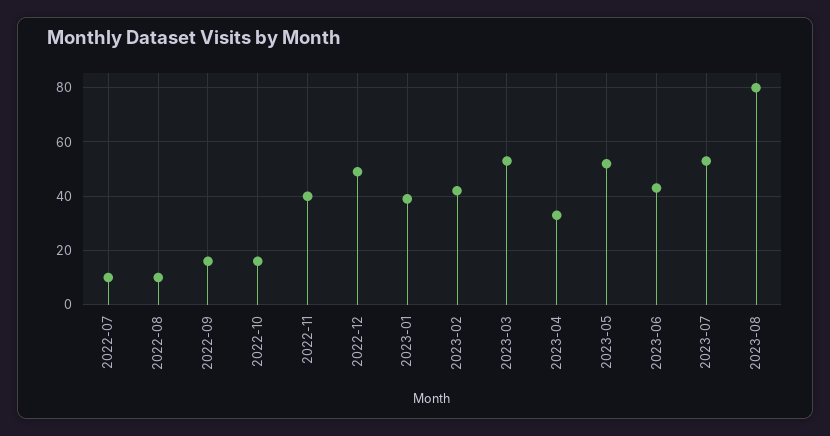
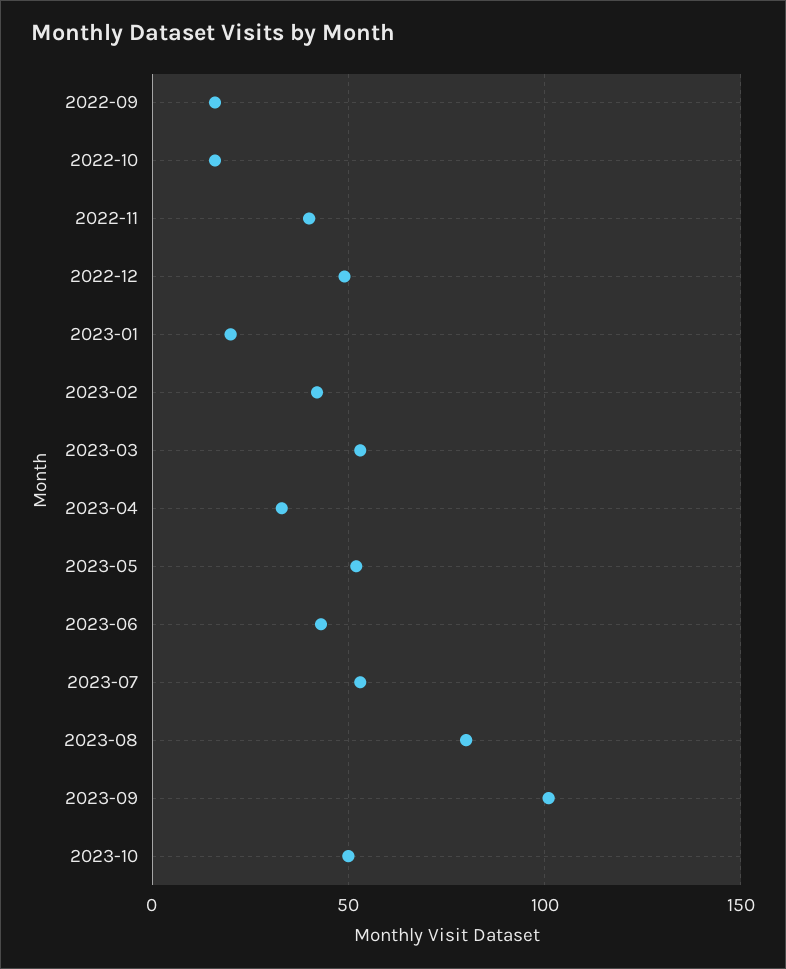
2022-07: 10 -> none
2022-08: 10 -> none
2023-01: 40 -> 20
2023-09: none -> 100
2023-10: none -> 50

